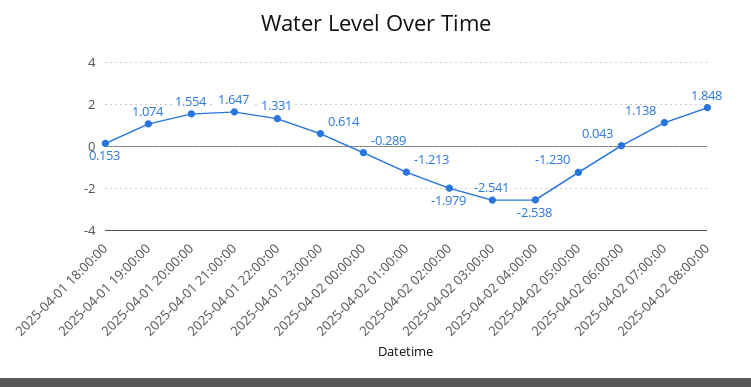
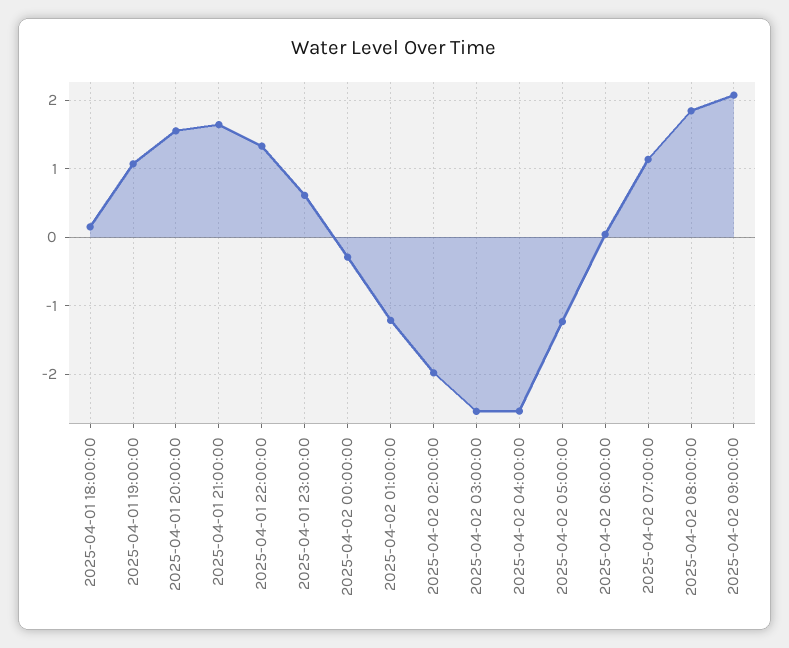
2025-04-02 09:00:00: none -> 2.1

